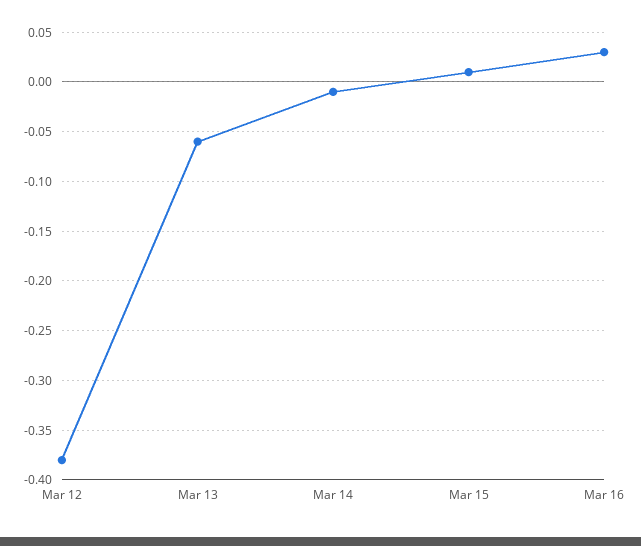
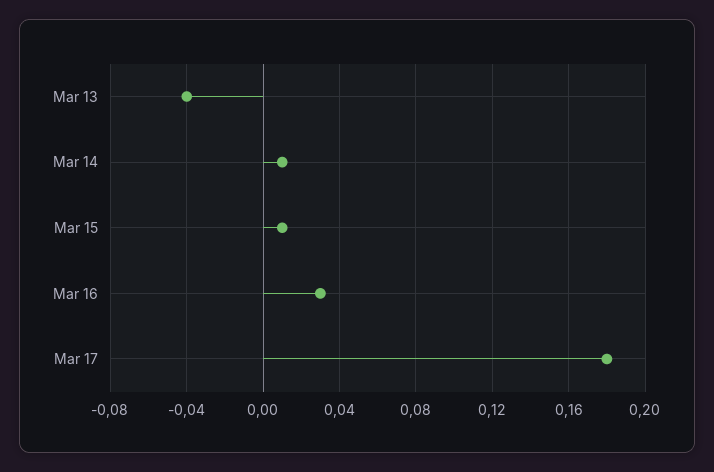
Mar 12: -0.38 -> none
Mar 13: -0.06 -> -0.04
Mar 14: -0.01 -> 0.01
Mar 17: none -> 0.18

